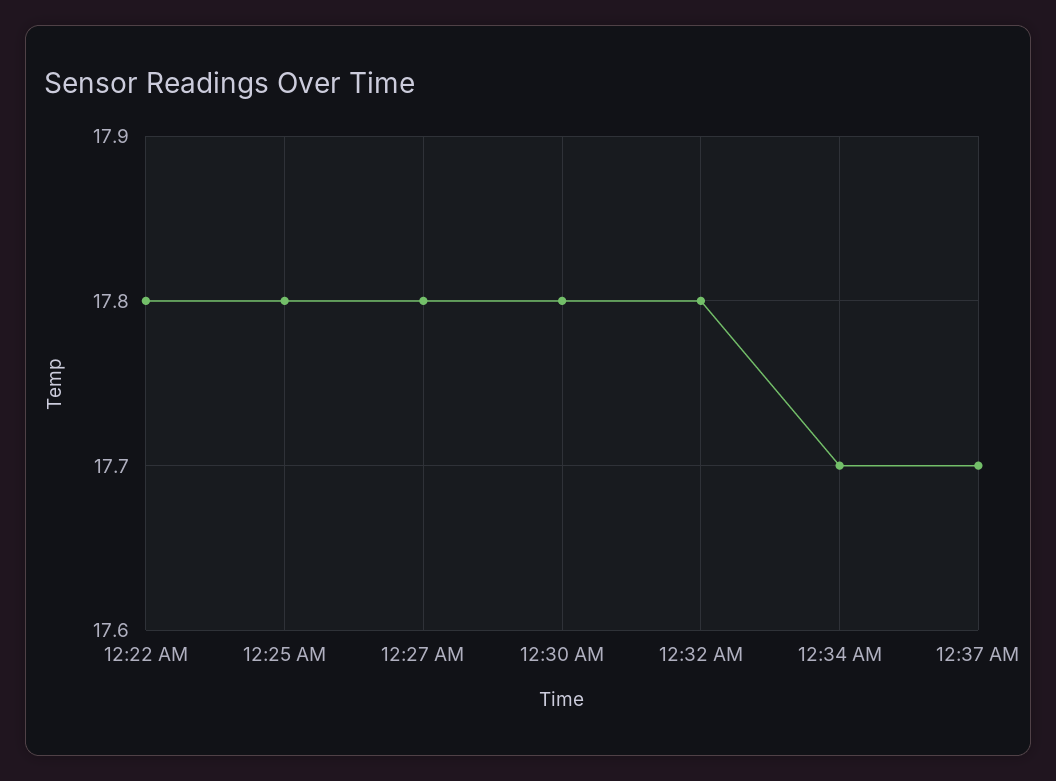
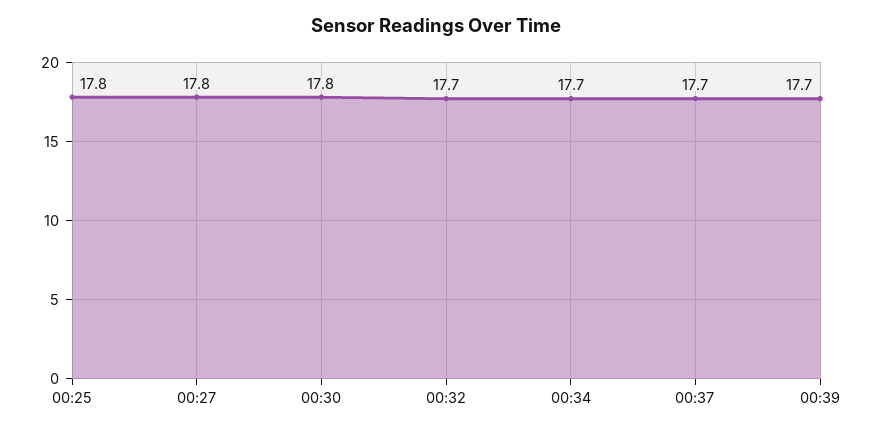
12:22 AM: 17.8 -> none
12:32 AM: 17.8 -> 17.7
00:39: none -> 17.7

